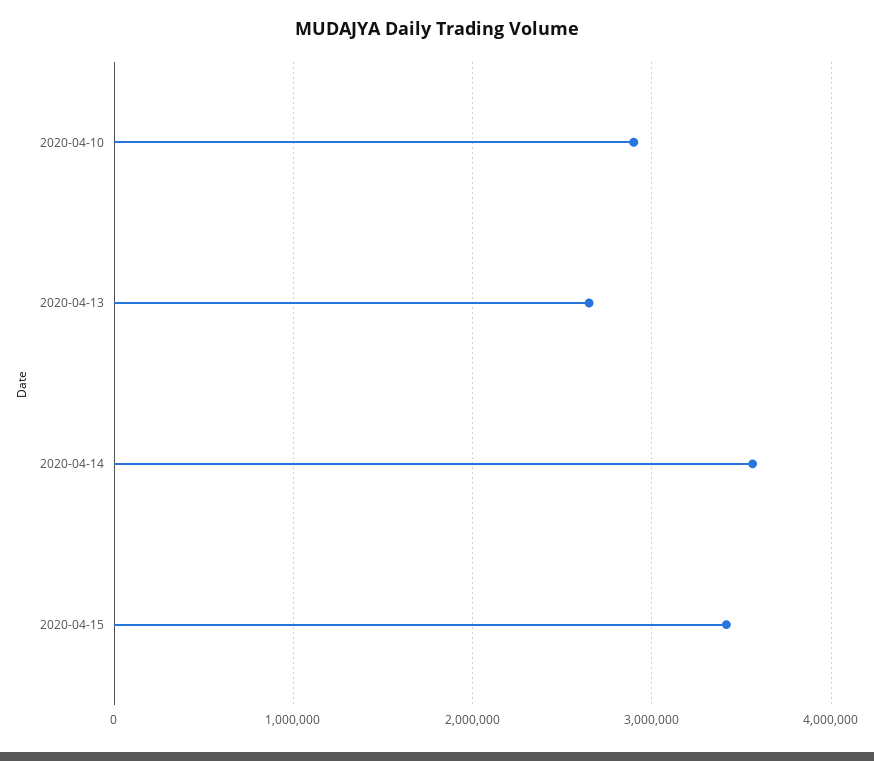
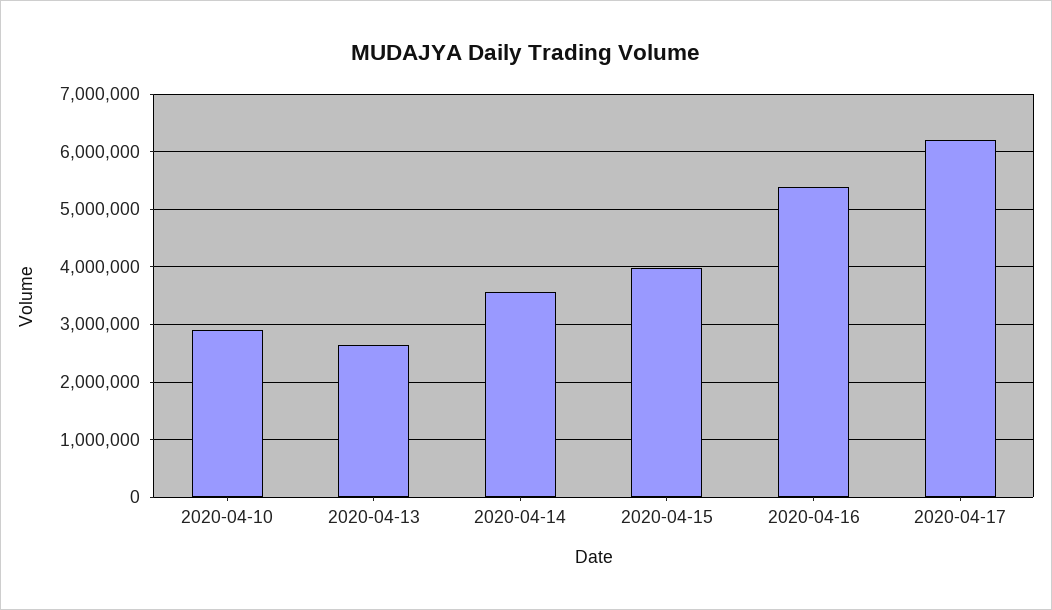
2020-04-15: 3400000 -> 4000000
2020-04-16: none -> 5400000
2020-04-17: none -> 6200000

